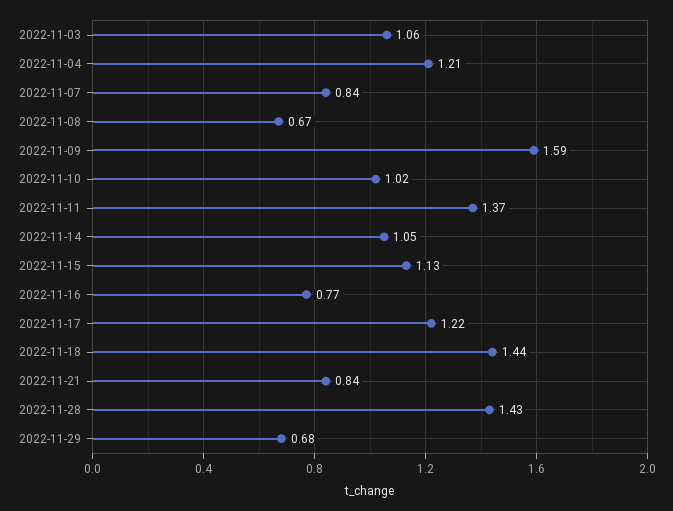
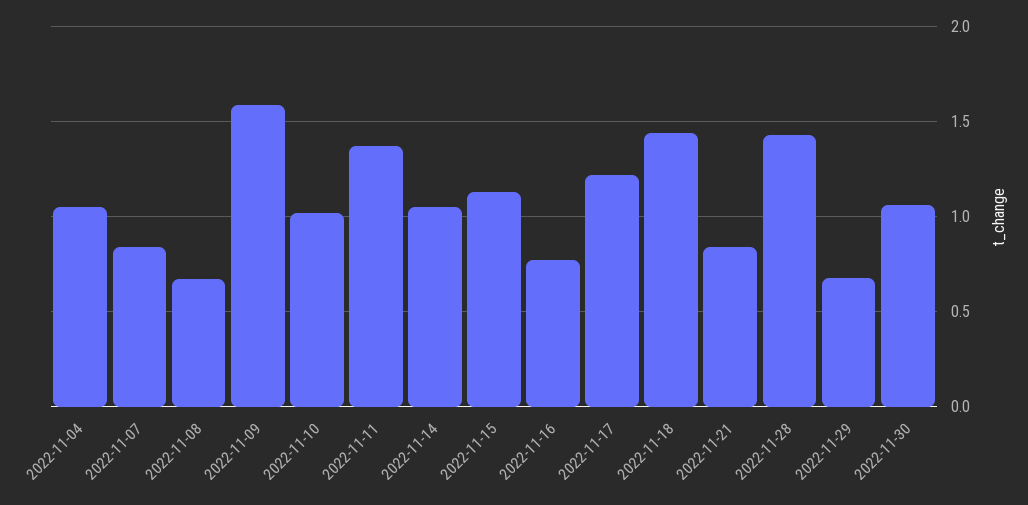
2022-11-03: 1.06 -> none
2022-11-04: 1.21 -> 1.05
2022-11-30: none -> 1.05

